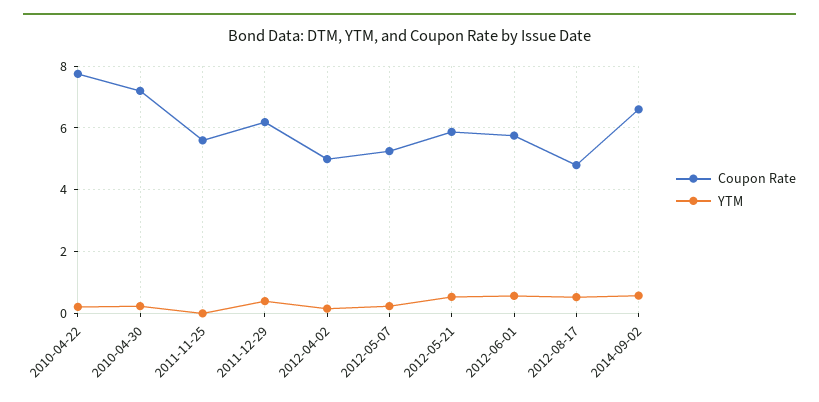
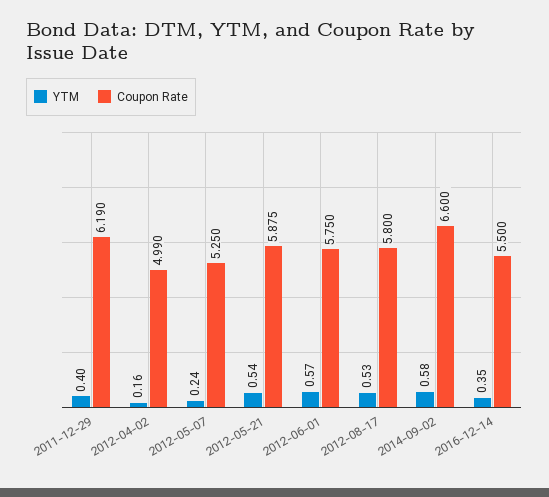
Coupon Rate, 2010-04-22: 7.8 -> none
YTM, 2010-04-22: 0.2 -> none
Coupon Rate, 2010-04-30: 7.2 -> none
YTM, 2010-04-30: 0.2 -> none
Coupon Rate, 2011-11-25: 5.6 -> none
YTM, 2011-11-25: 0 -> none
Coupon Rate, 2012-08-17: 4.8 -> 5.8
YTM, 2016-12-14: none -> 0.35
Coupon Rate, 2016-12-14: none -> 5.5

